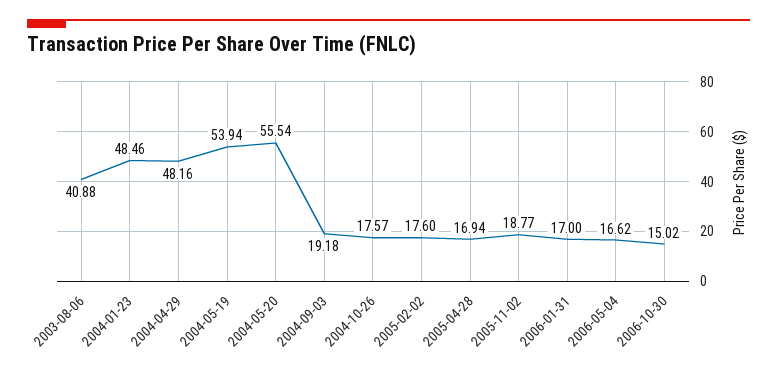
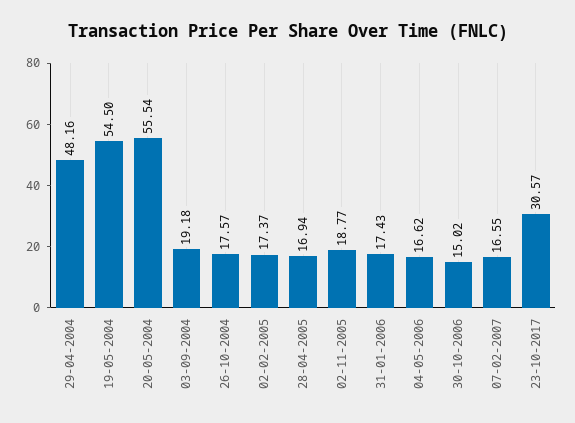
2003-08-06: 40.88 -> none
2004-01-23: 48.46 -> none
2004-05-19: 53.94 -> 54.5
2005-02-02: 17.6 -> 17.37
2006-01-31: 17 -> 17.43
07-02-2007: none -> 16.55
23-10-2017: none -> 30.57

